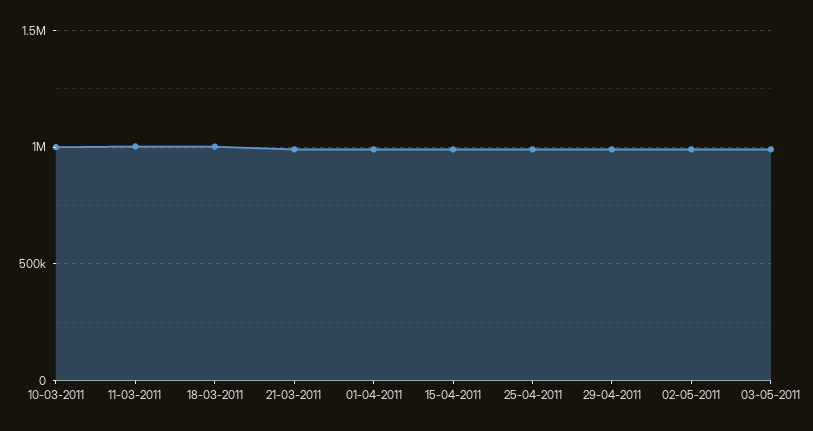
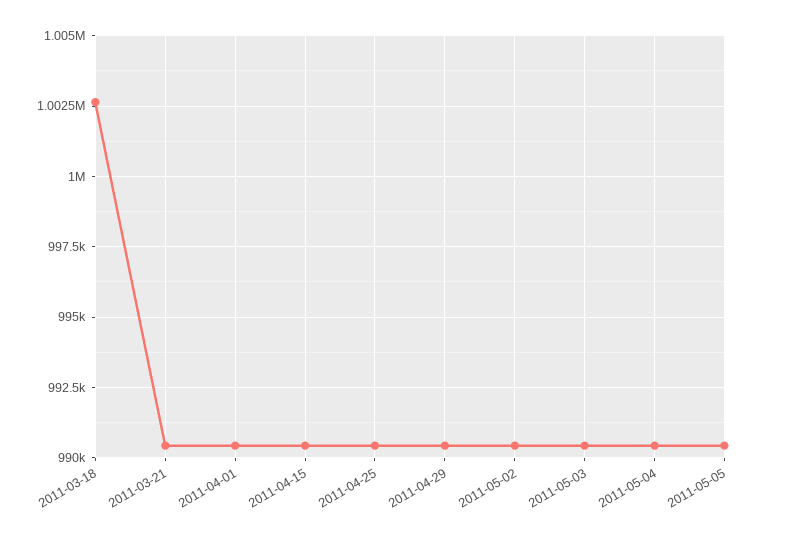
10-03-2011: 1000000 -> none
11-03-2011: 1000000 -> none
2011-05-04: none -> 990500
2011-05-05: none -> 990500

